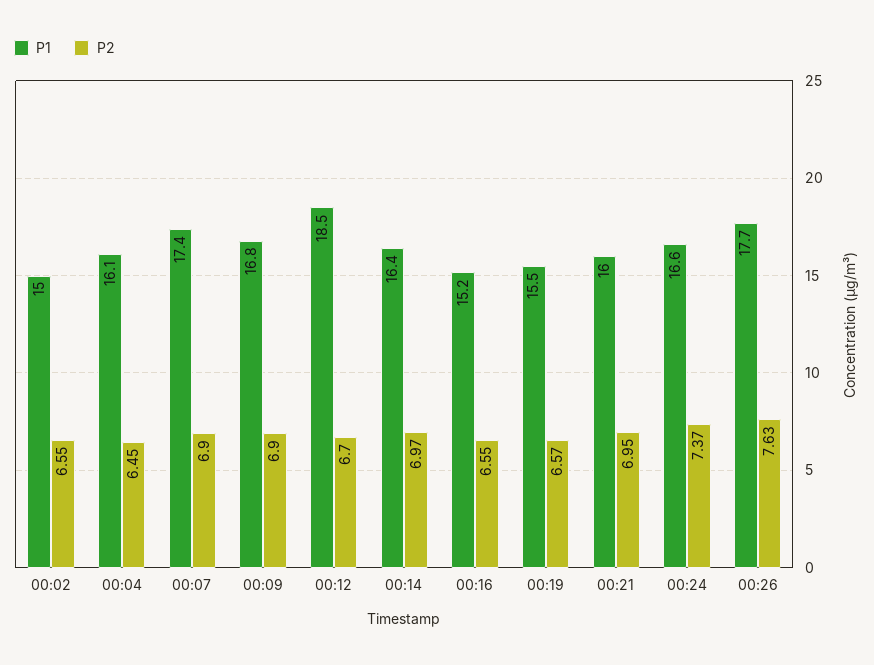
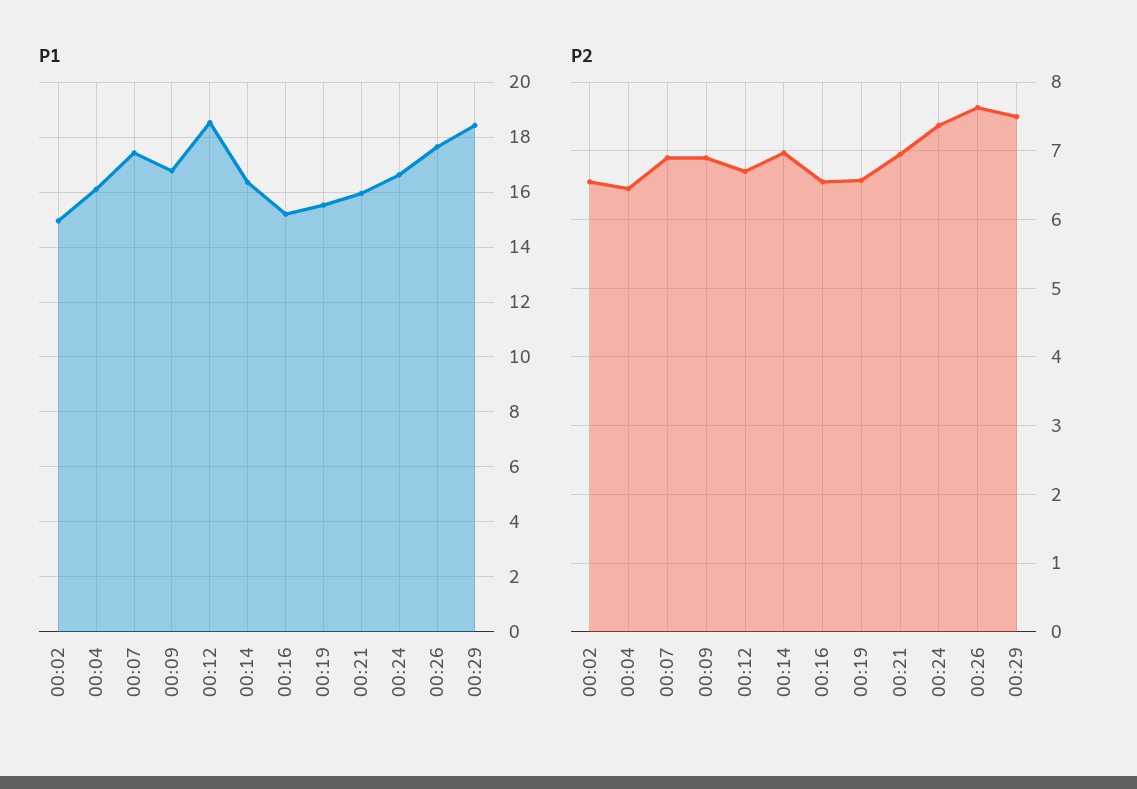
P1, 00:29: none -> 18.5
P2, 00:29: none -> 7.5

